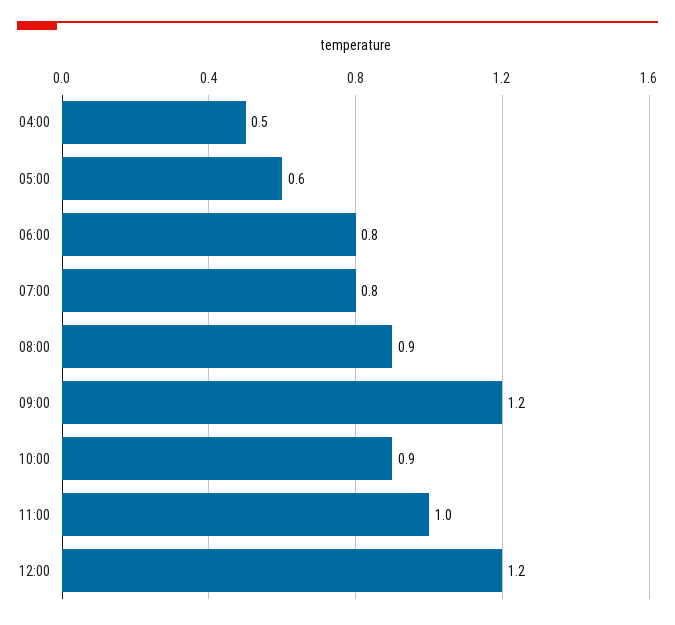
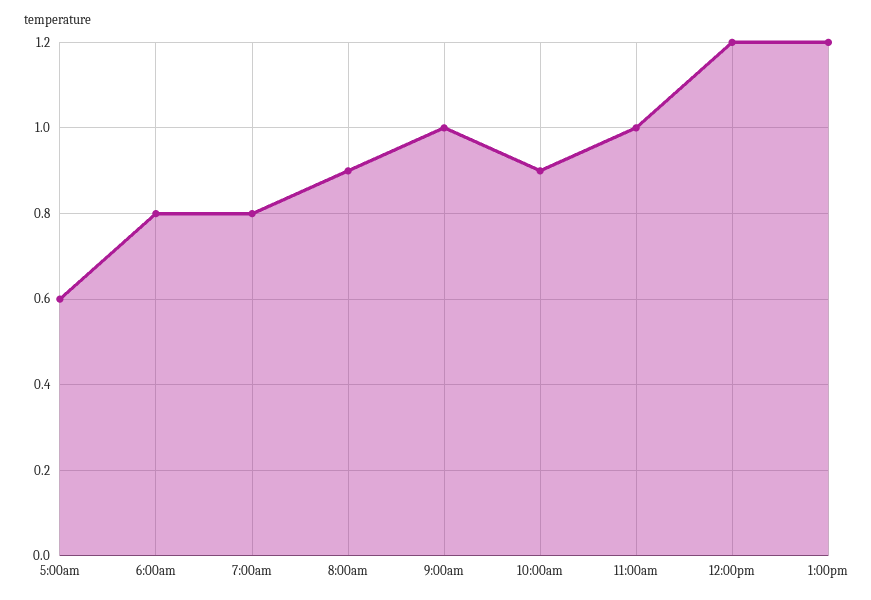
04:00: 0.5 -> none
09:00: 1.2 -> 1
1:00pm: none -> 1.2

